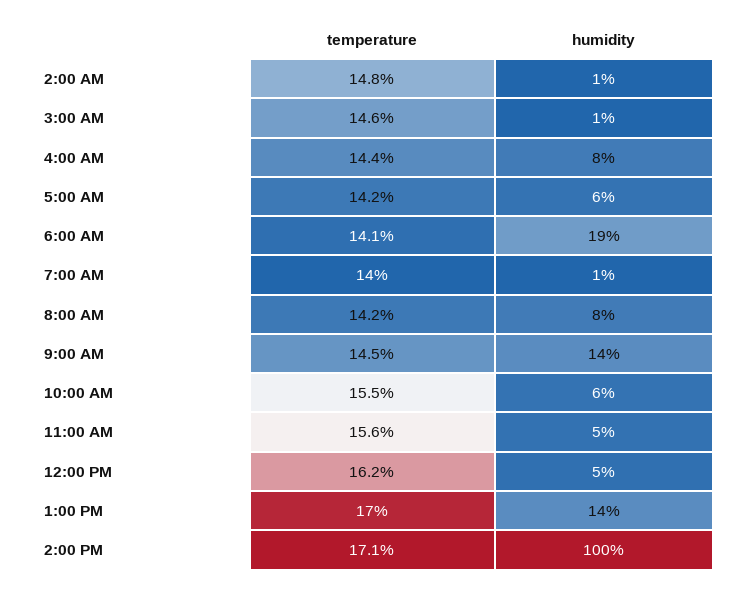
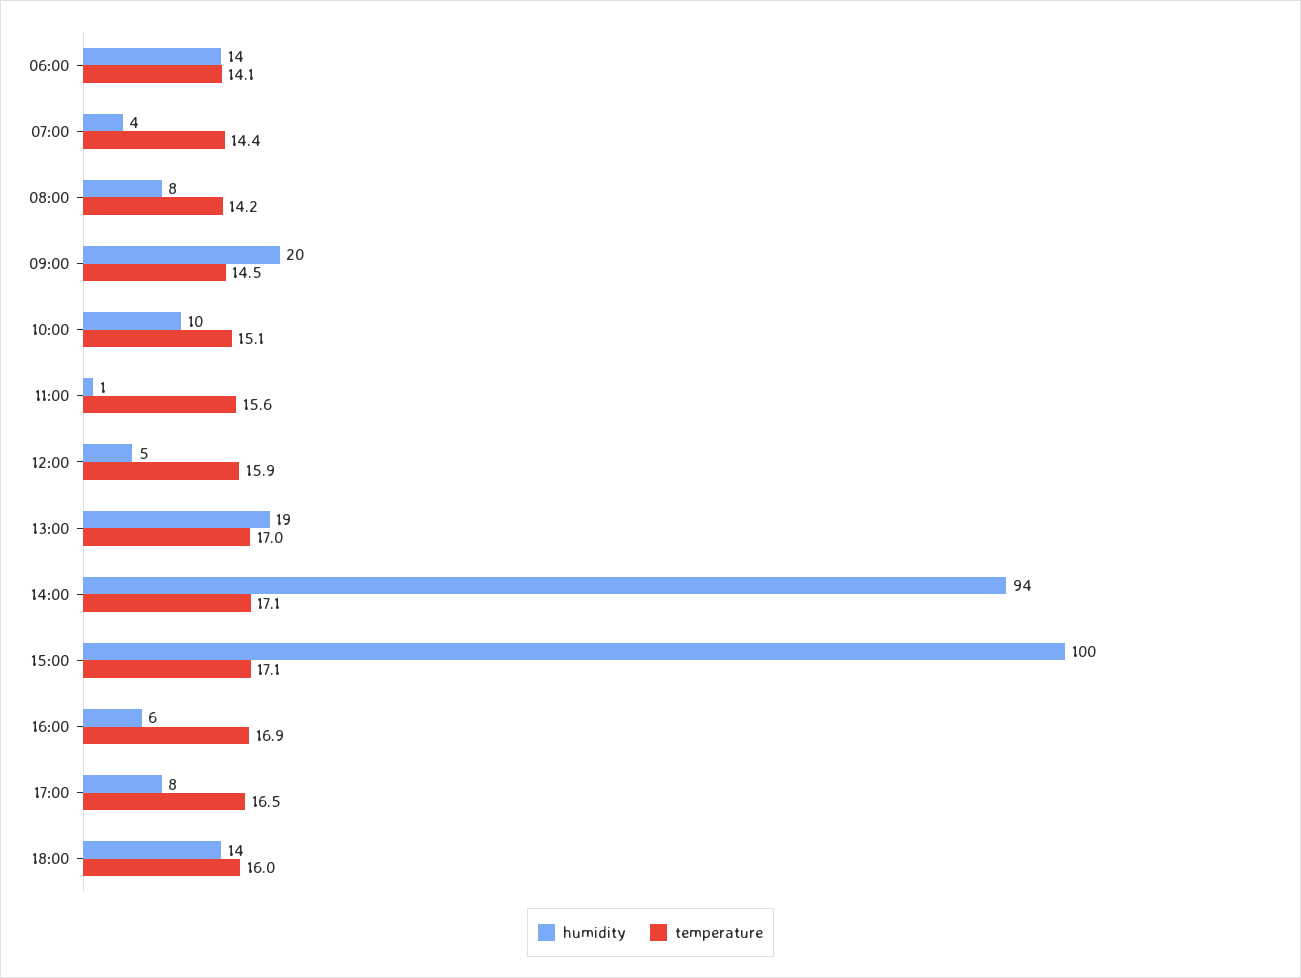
temperature, 2:00 AM: 14.8 -> none
humidity, 2:00 AM: 1 -> none
temperature, 3:00 AM: 14.6 -> none
humidity, 3:00 AM: 1 -> none
temperature, 4:00 AM: 14.4 -> none
humidity, 4:00 AM: 8 -> none
temperature, 5:00 AM: 14.2 -> none
humidity, 5:00 AM: 6 -> none
humidity, 6:00 AM: 19 -> 14
temperature, 7:00 AM: 14 -> 14.4
humidity, 7:00 AM: 1 -> 4
humidity, 9:00 AM: 14 -> 20
temperature, 10:00 AM: 15.5 -> 15.1
humidity, 10:00 AM: 6 -> 10
humidity, 11:00 AM: 5 -> 1
temperature, 12:00 PM: 16.2 -> 15.9
humidity, 1:00 PM: 14 -> 19
humidity, 2:00 PM: 100 -> 94
humidity, 15:00: none -> 100
temperature, 15:00: none -> 17.1
humidity, 16:00: none -> 6
temperature, 16:00: none -> 16.9
humidity, 17:00: none -> 8
temperature, 17:00: none -> 16.5
humidity, 18:00: none -> 14
temperature, 18:00: none -> 16

